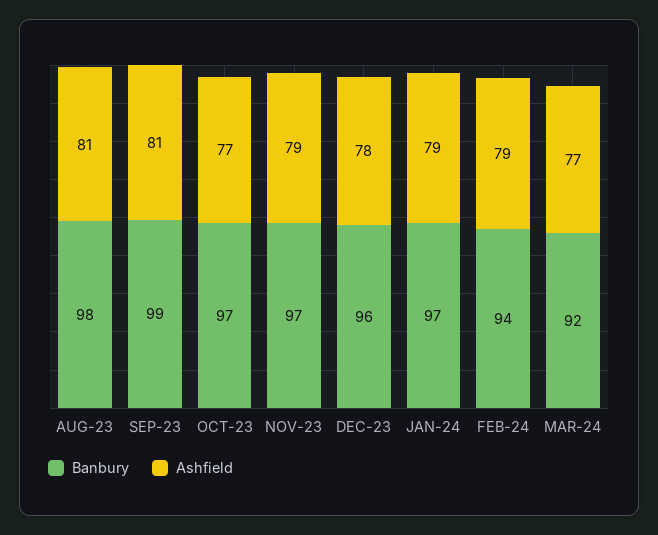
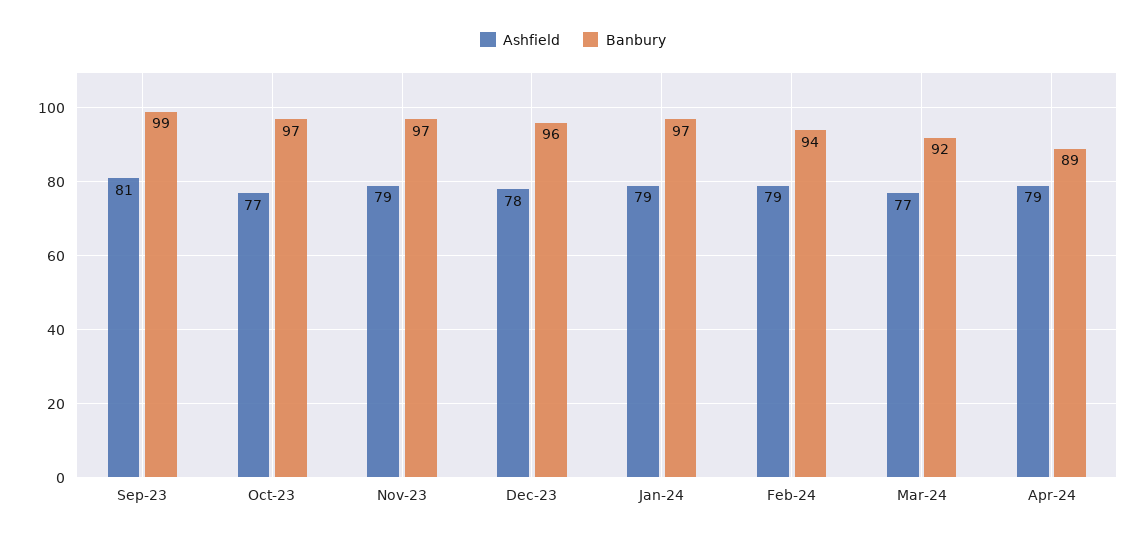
Banbury, AUG-23: 98 -> none
Ashfield, AUG-23: 81 -> none
Ashfield, Apr-24: none -> 79
Banbury, Apr-24: none -> 89

